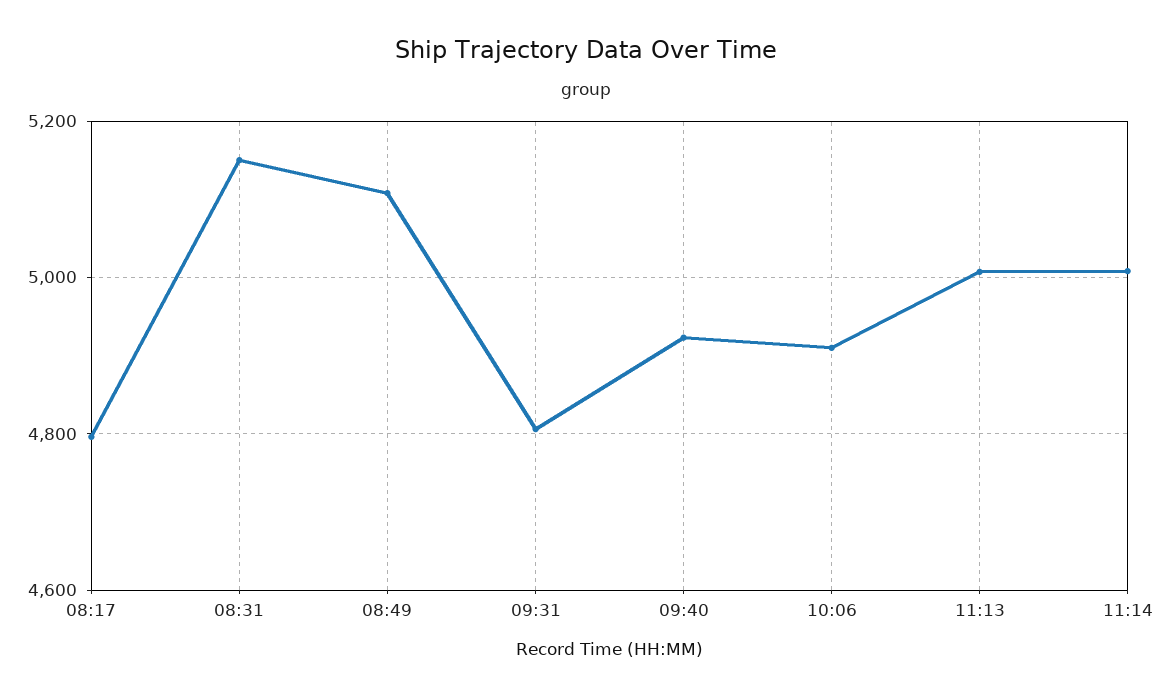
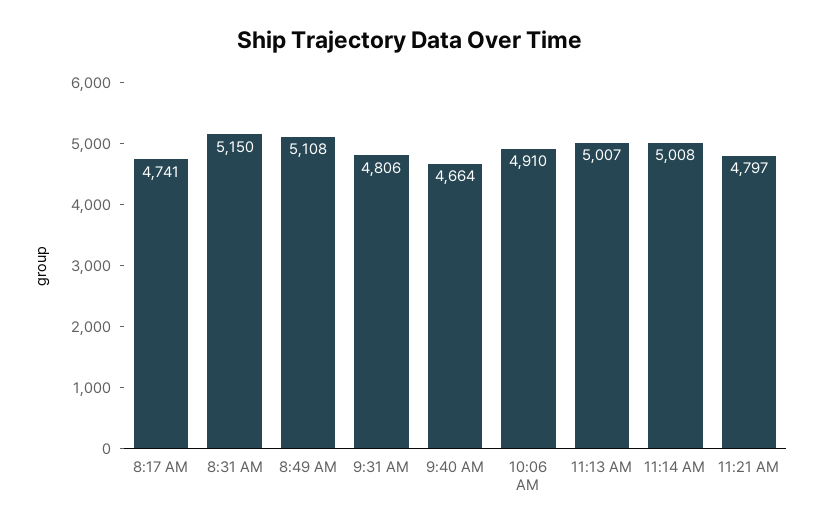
08:17: 4800 -> 4741
09:40: 4920 -> 4664
11:21 AM: none -> 4797

